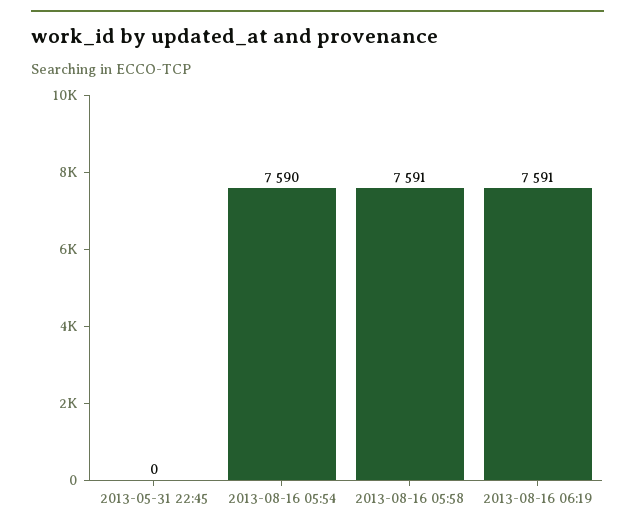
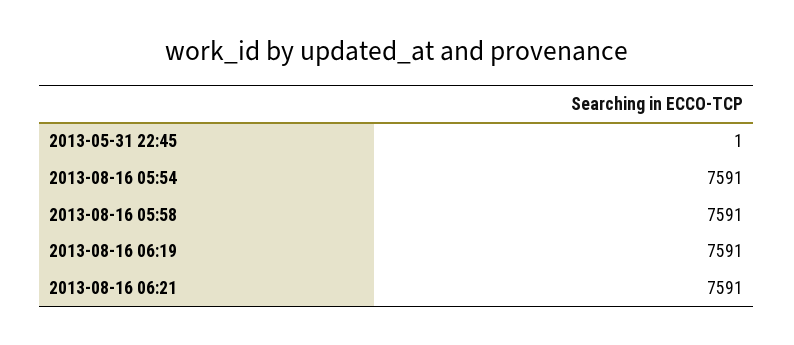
2013-05-31 22:45: 0 -> 1
2013-08-16 05:54: 7590 -> 7591
2013-08-16 06:21: none -> 7591

